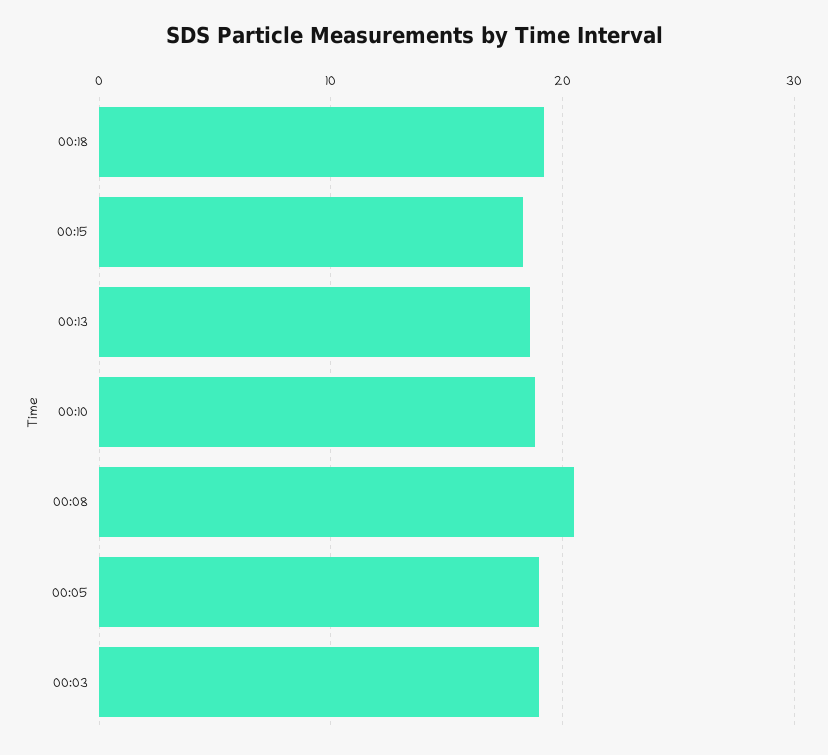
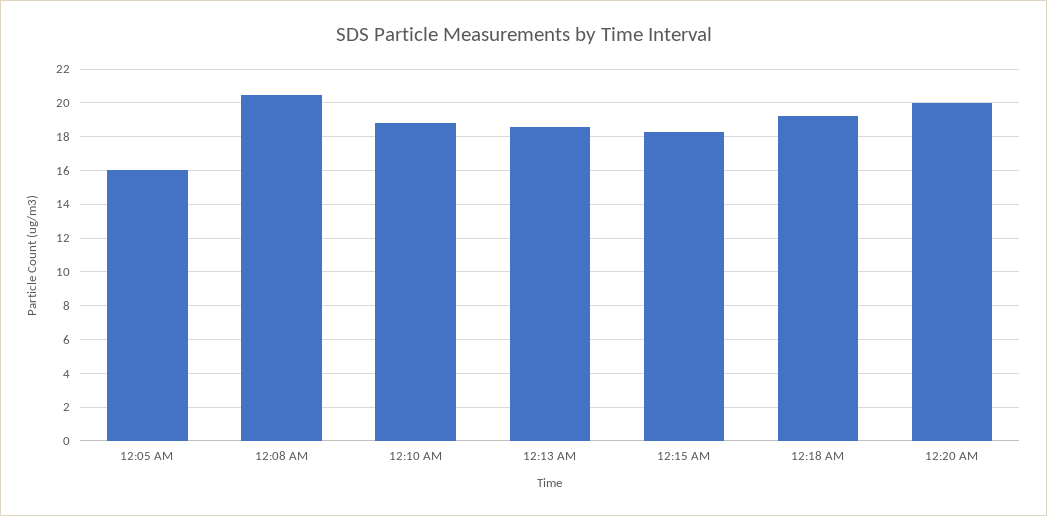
00:05: 19 -> 16
00:03: 19 -> none
12:20 AM: none -> 20

